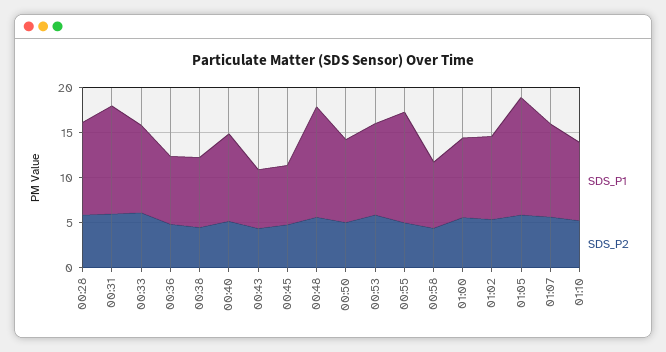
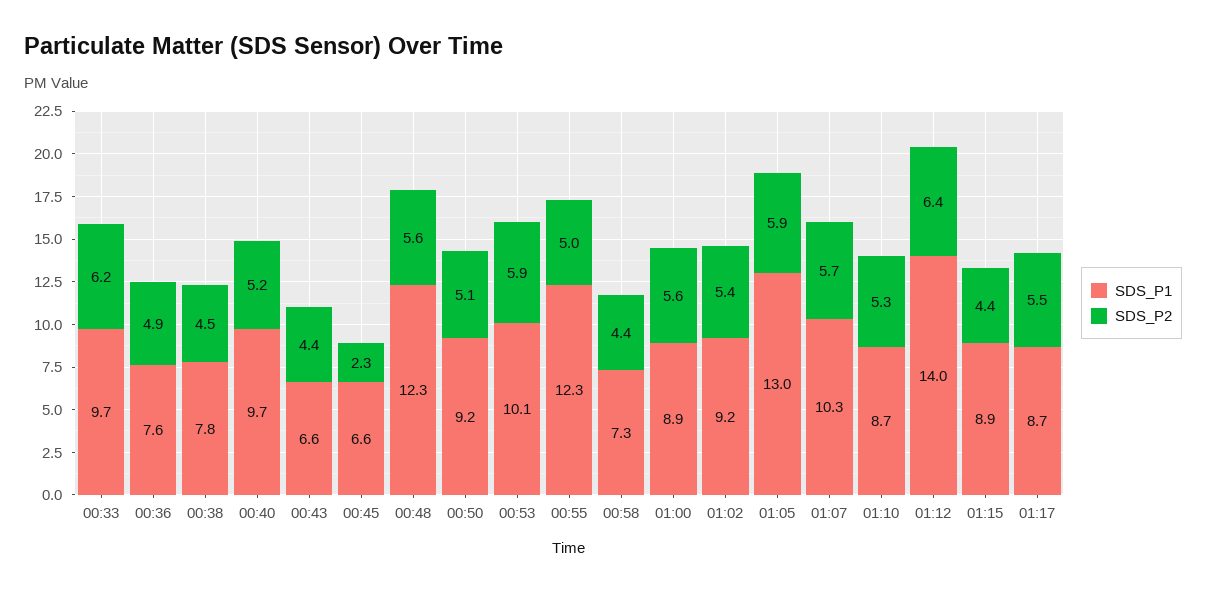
SDS_P1, 00:28: 10 -> none
SDS_P2, 00:28: 6 -> none
SDS_P1, 00:31: 12 -> none
SDS_P2, 00:31: 6 -> none
SDS_P2, 00:45: 5 -> 2.3
SDS_P1, 01:12: none -> 14
SDS_P2, 01:12: none -> 6.4
SDS_P1, 01:15: none -> 8.9
SDS_P2, 01:15: none -> 4.4
SDS_P1, 01:17: none -> 8.7
SDS_P2, 01:17: none -> 5.5

